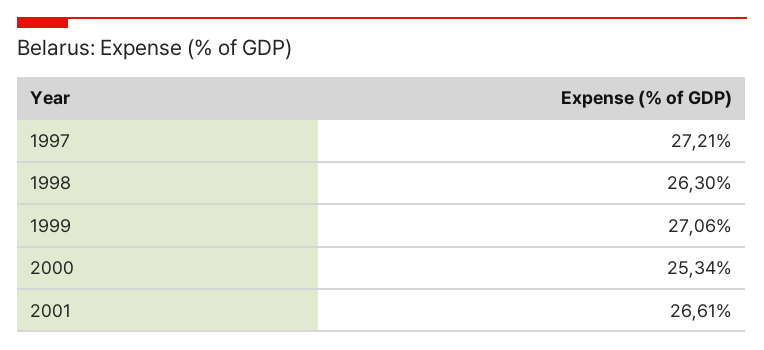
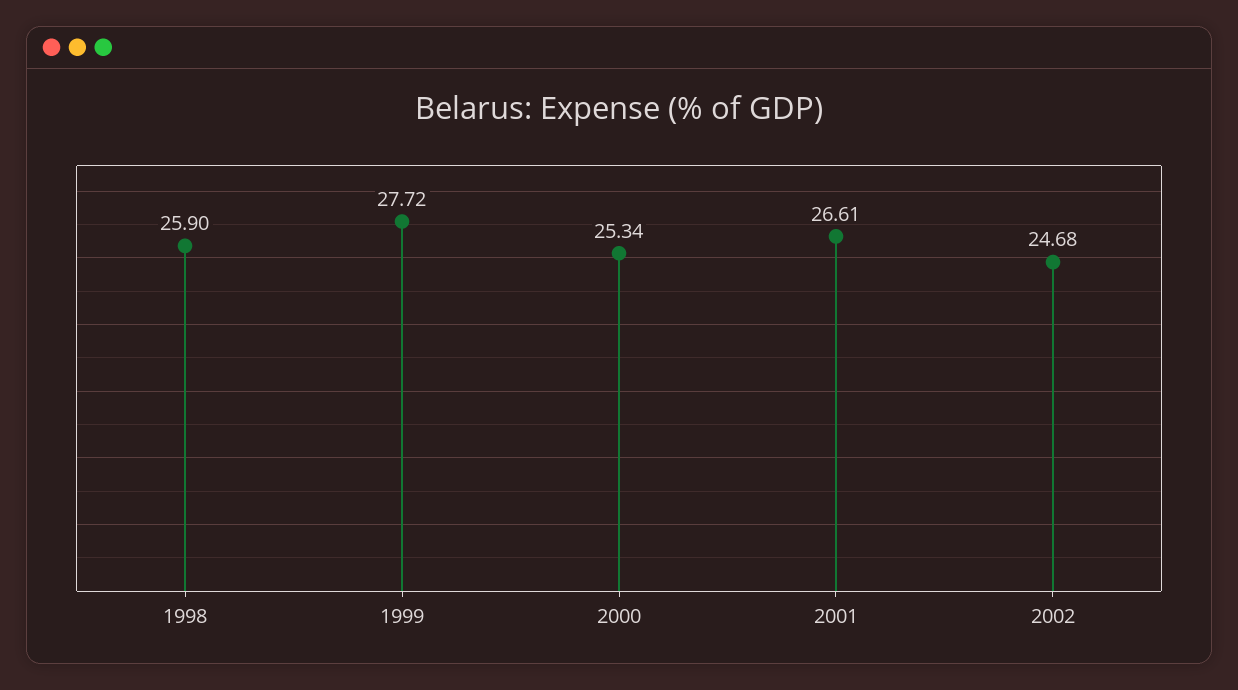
1997: 27.21 -> none
1998: 26.3 -> 25.9
1999: 27.06 -> 27.72
2002: none -> 24.68

